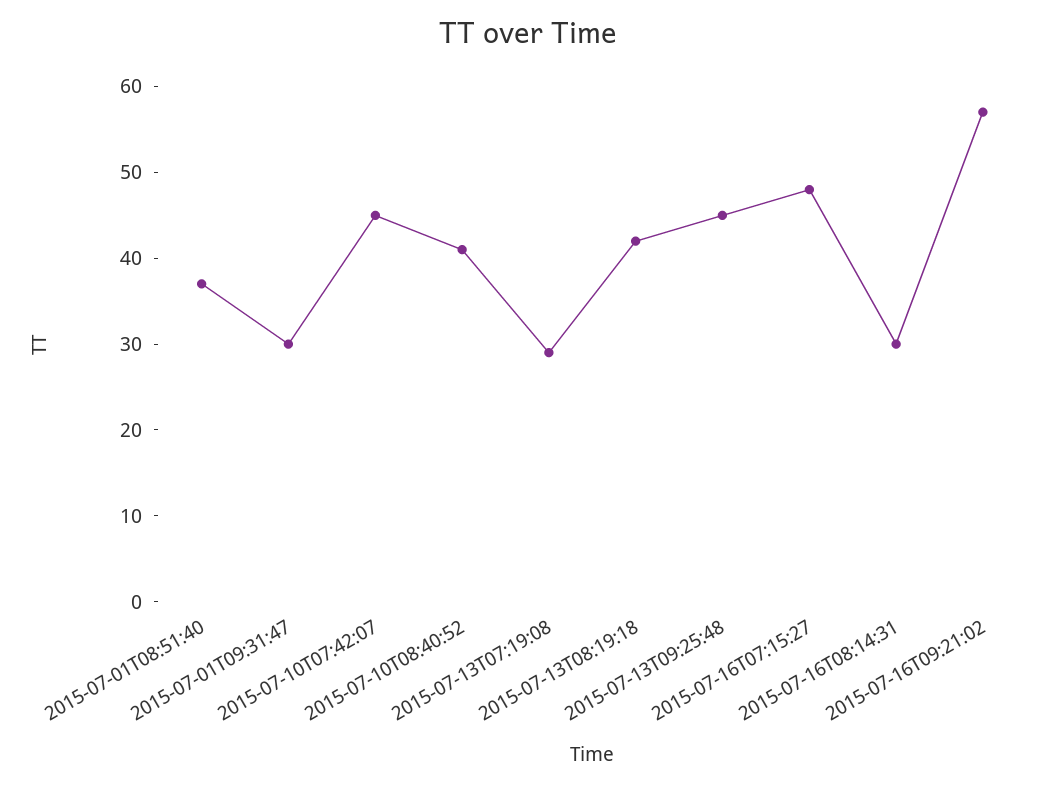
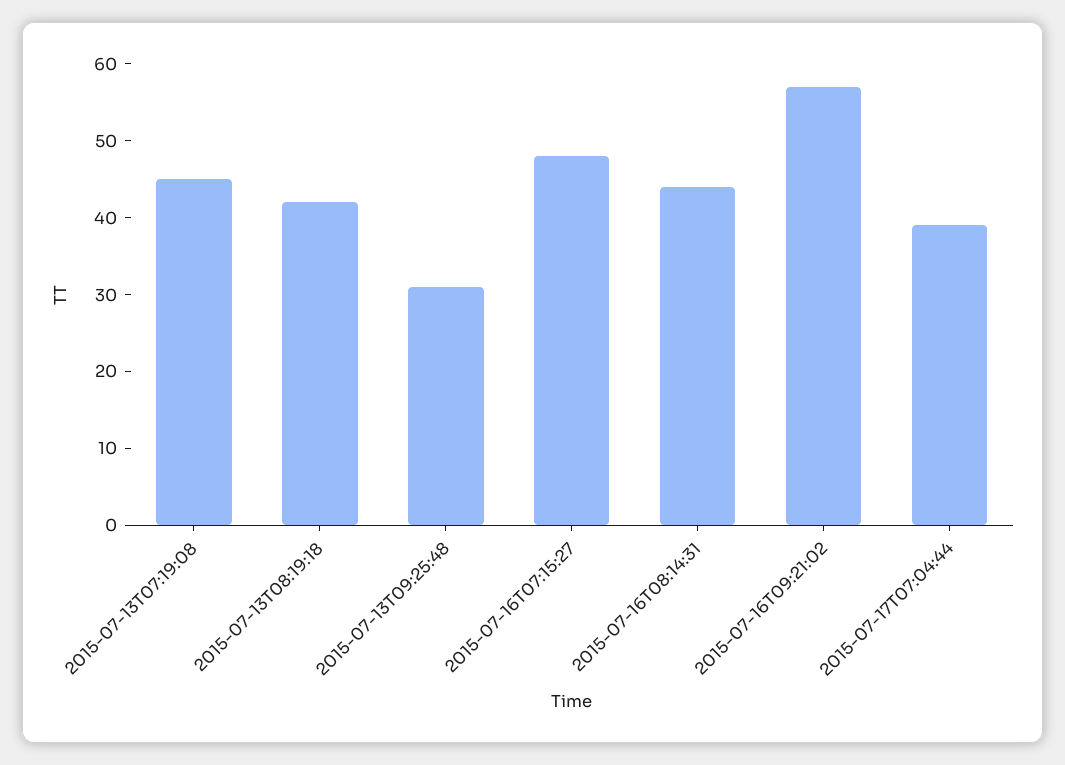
2015-07-01T08:51:40: 37 -> none
2015-07-01T09:31:47: 30 -> none
2015-07-10T07:42:07: 45 -> none
2015-07-10T08:40:52: 41 -> none
2015-07-13T07:19:08: 29 -> 45
2015-07-13T09:25:48: 45 -> 30
2015-07-16T08:14:31: 30 -> 45
2015-07-17T07:04:44: none -> 40

